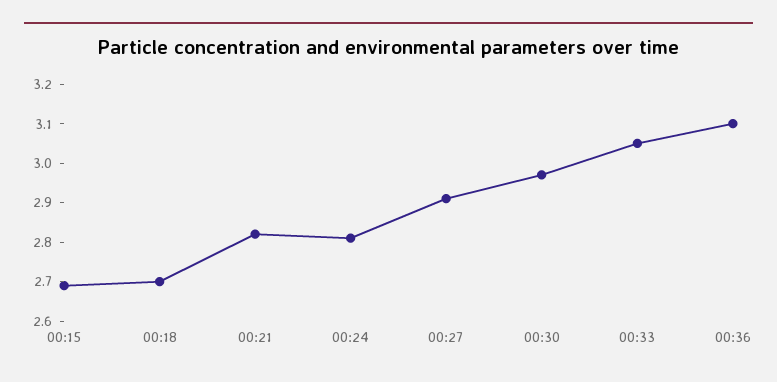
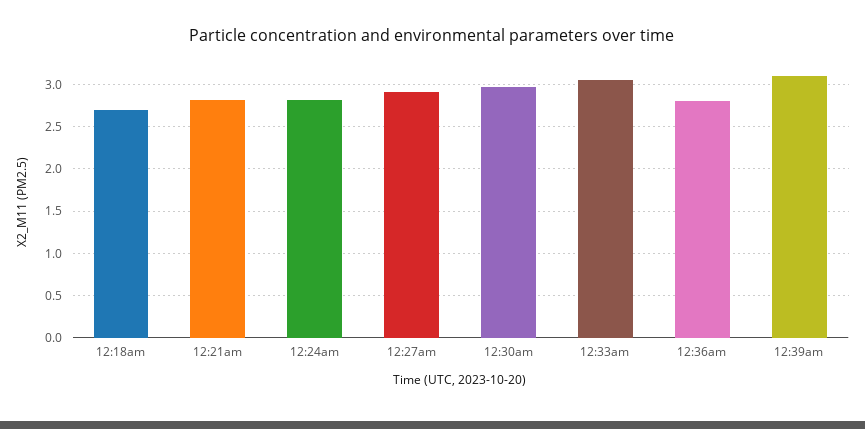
00:15: 2.7 -> none
00:36: 3.1 -> 2.8
12:39am: none -> 3.1

